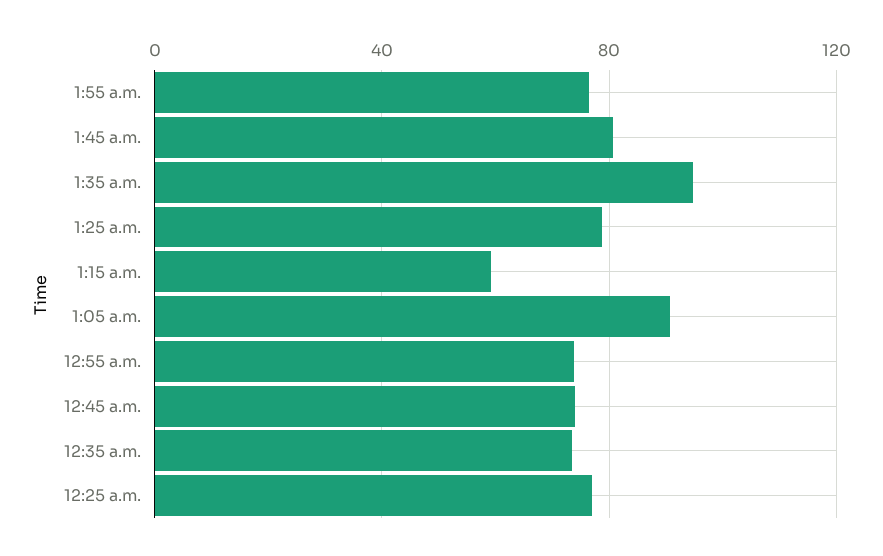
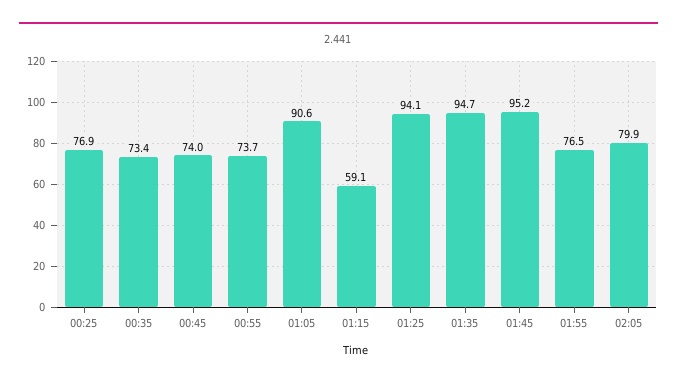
1:45 a.m.: 80 -> 95.2
1:25 a.m.: 80 -> 94.1
02:05: none -> 79.9

